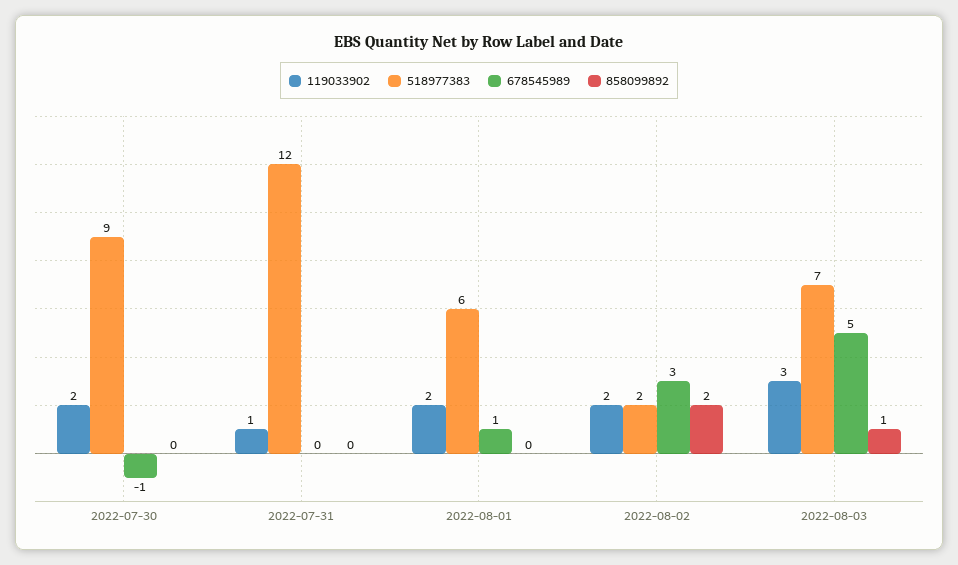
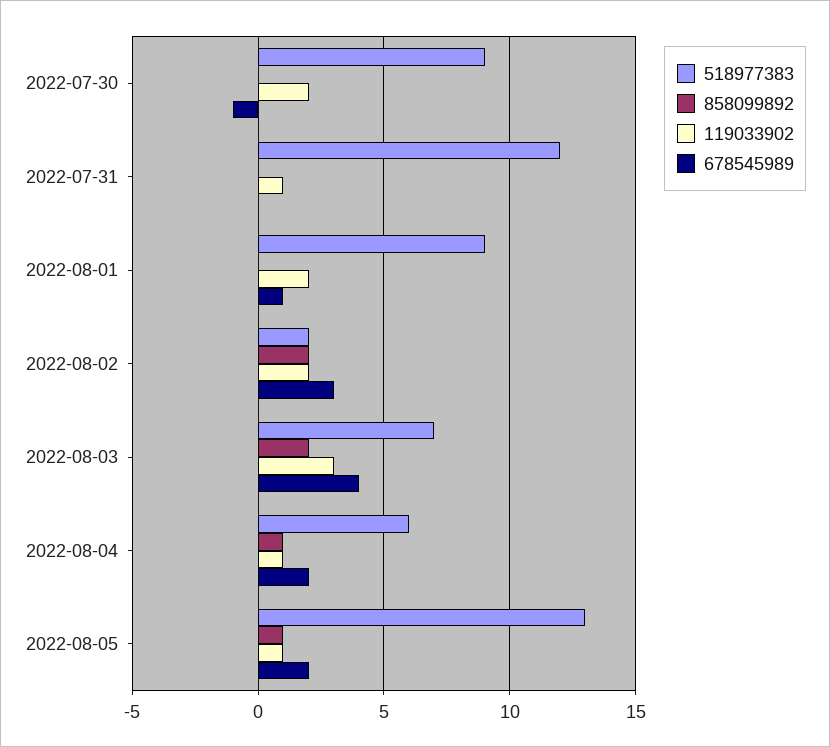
518977383, 2022-08-01: 6 -> 9
678545989, 2022-08-03: 5 -> 4
858099892, 2022-08-03: 1 -> 2
518977383, 2022-08-04: none -> 6
858099892, 2022-08-04: none -> 1
119033902, 2022-08-04: none -> 1
678545989, 2022-08-04: none -> 2
518977383, 2022-08-05: none -> 13
858099892, 2022-08-05: none -> 1
119033902, 2022-08-05: none -> 1
678545989, 2022-08-05: none -> 2

